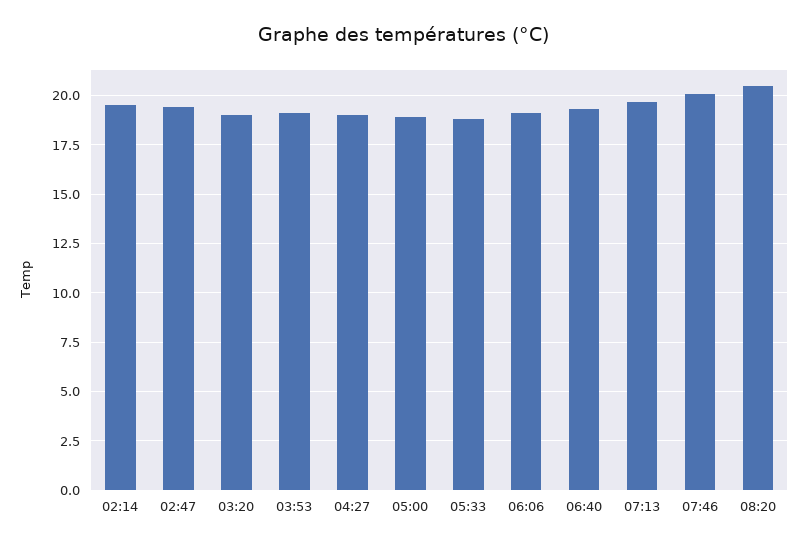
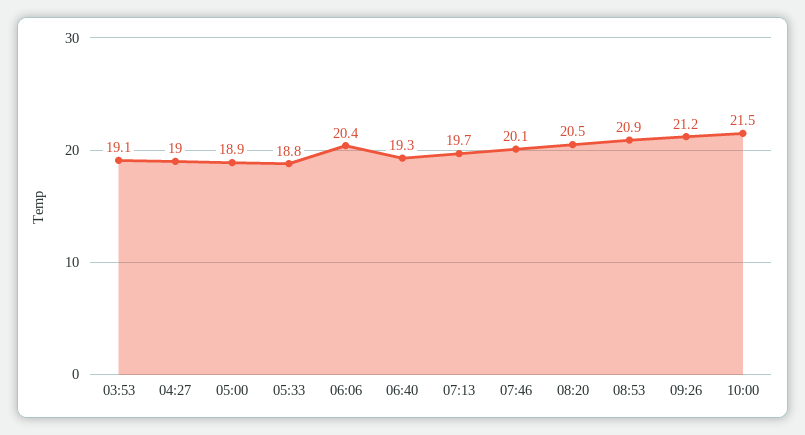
02:14: 19.5 -> none
02:47: 19.5 -> none
03:20: 19 -> none
06:06: 19 -> 20.4
08:53: none -> 20.9
09:26: none -> 21.2
10:00: none -> 21.5

